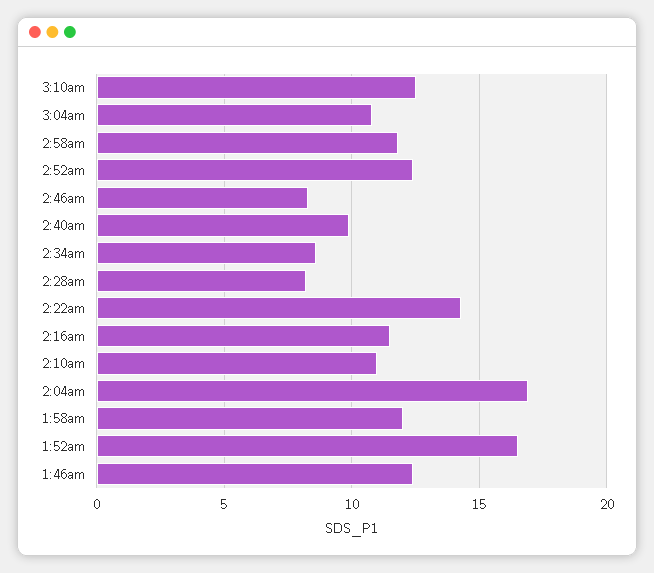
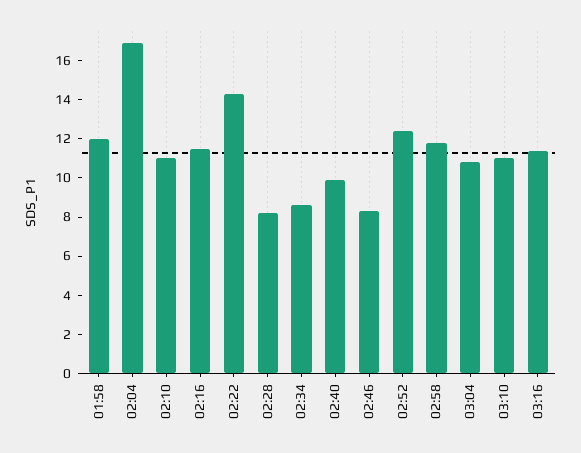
3:10am: 12.5 -> 11
1:52am: 16.5 -> none
1:46am: 12.5 -> none
03:16: none -> 11.5

